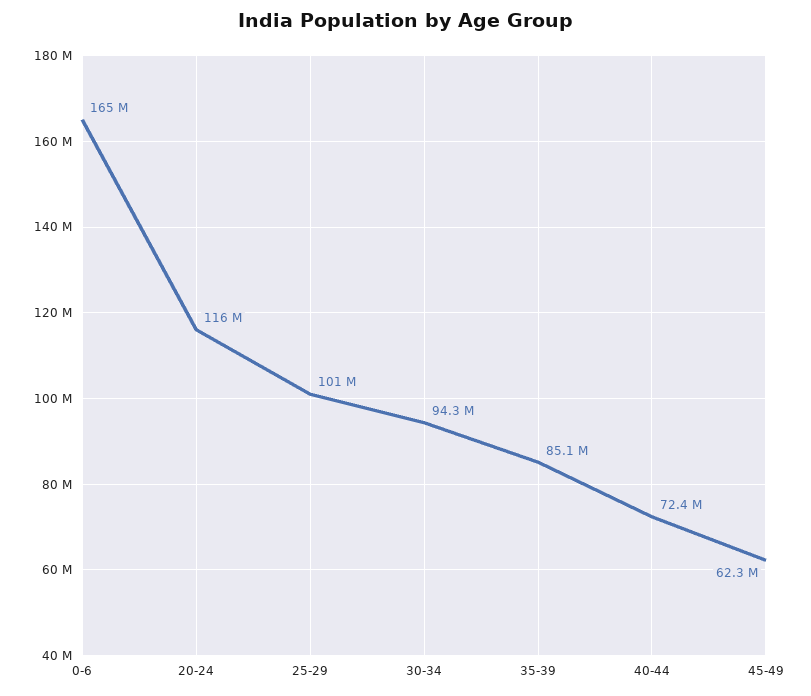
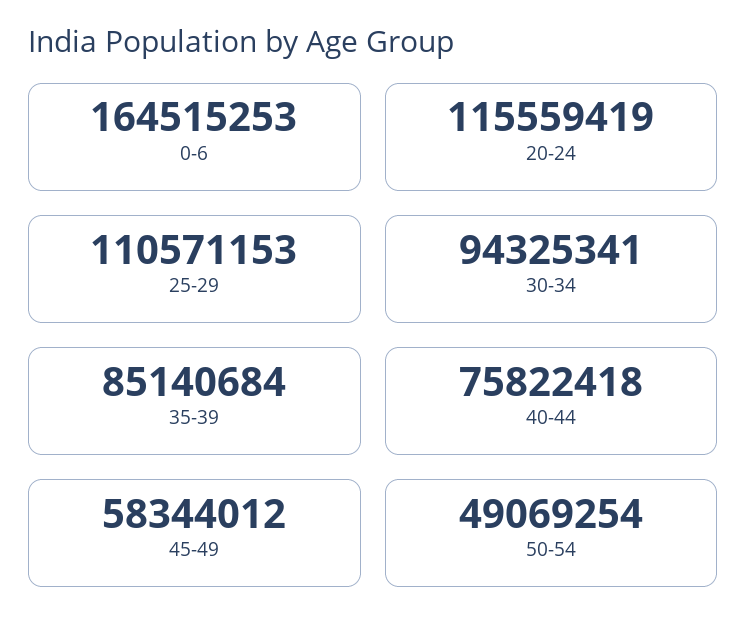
25-29: 101000000 -> 110571153
40-44: 72400000 -> 75822418
45-49: 62300000 -> 58344012
50-54: none -> 49069254

